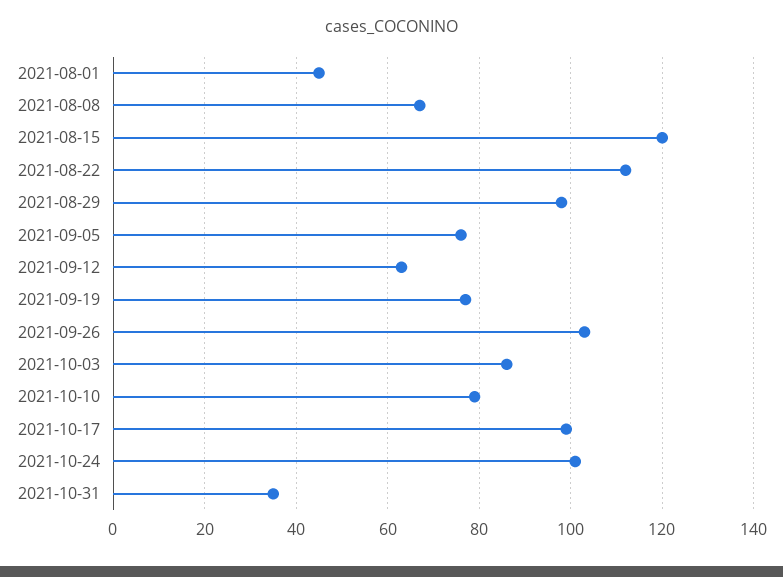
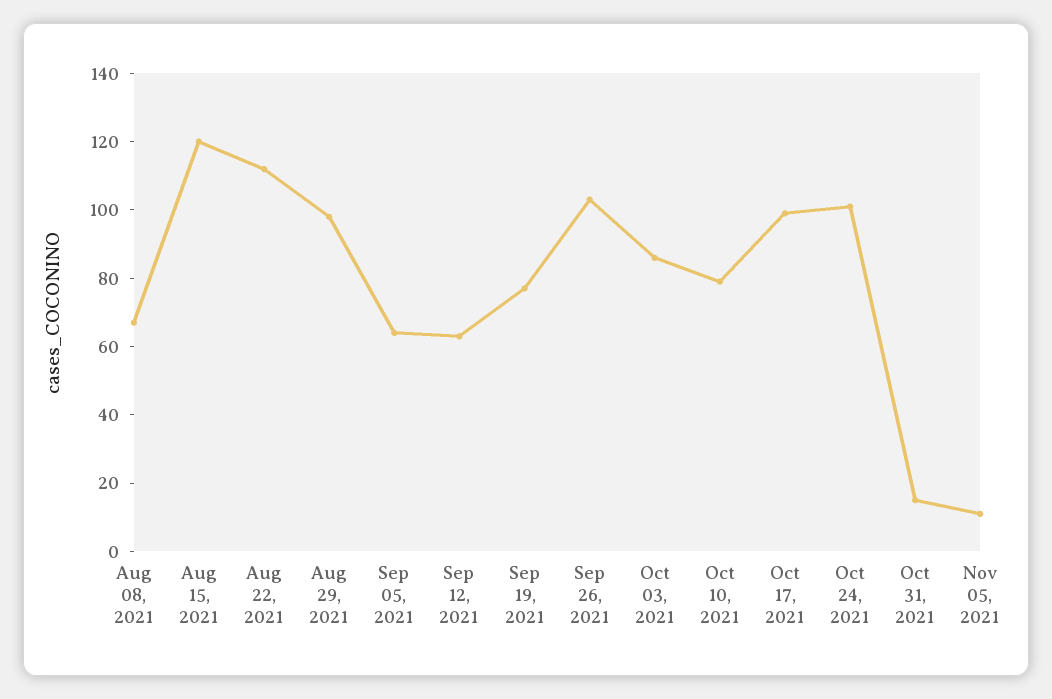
2021-08-01: 45 -> none
2021-09-05: 75 -> 65
2021-10-31: 35 -> 15
Nov 05, 2021: none -> 10

